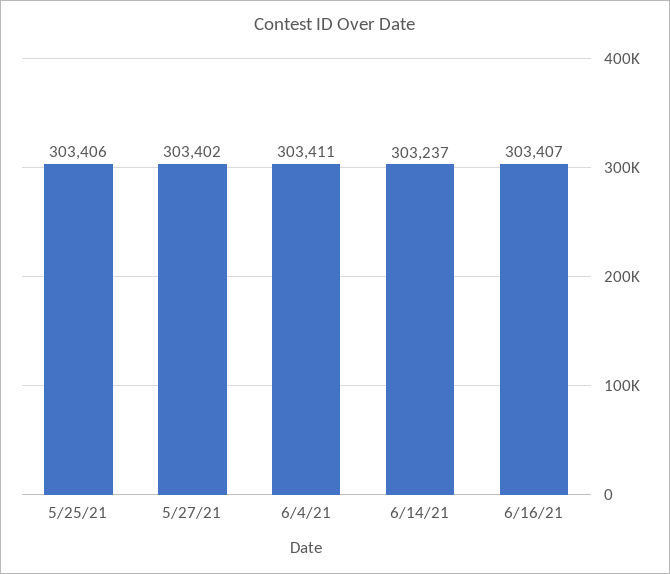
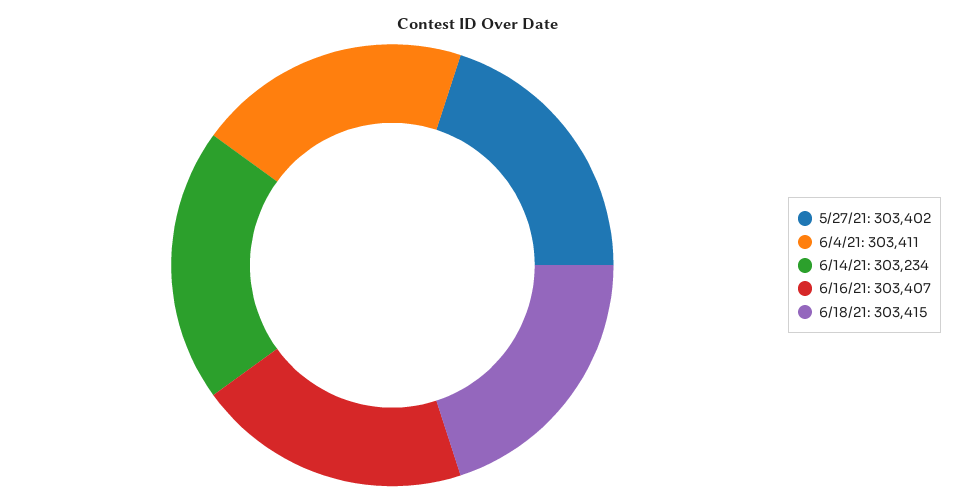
5/25/21: 303406 -> none
6/14/21: 303237 -> 303234
6/18/21: none -> 303415

